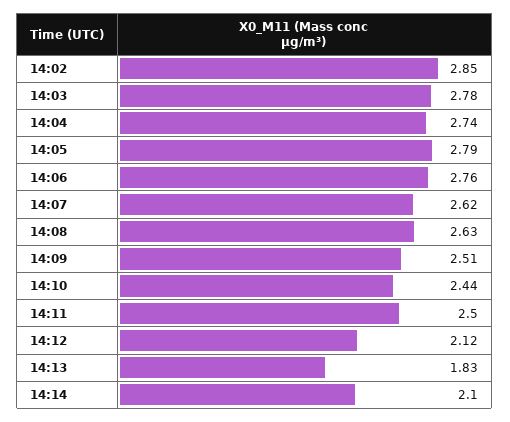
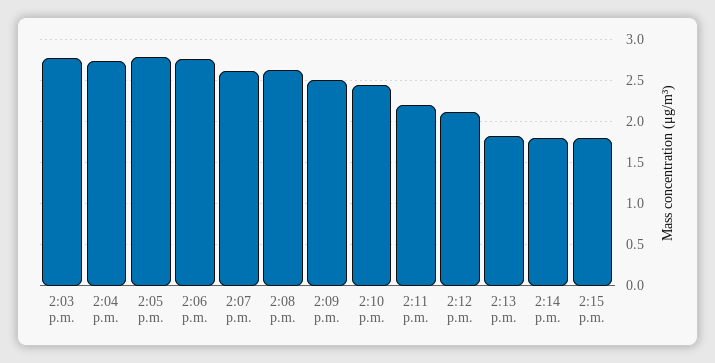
14:02: 2.85 -> none
14:11: 2.5 -> 2.2
14:14: 2.1 -> 1.8
2:15 p.m.: none -> 1.8

